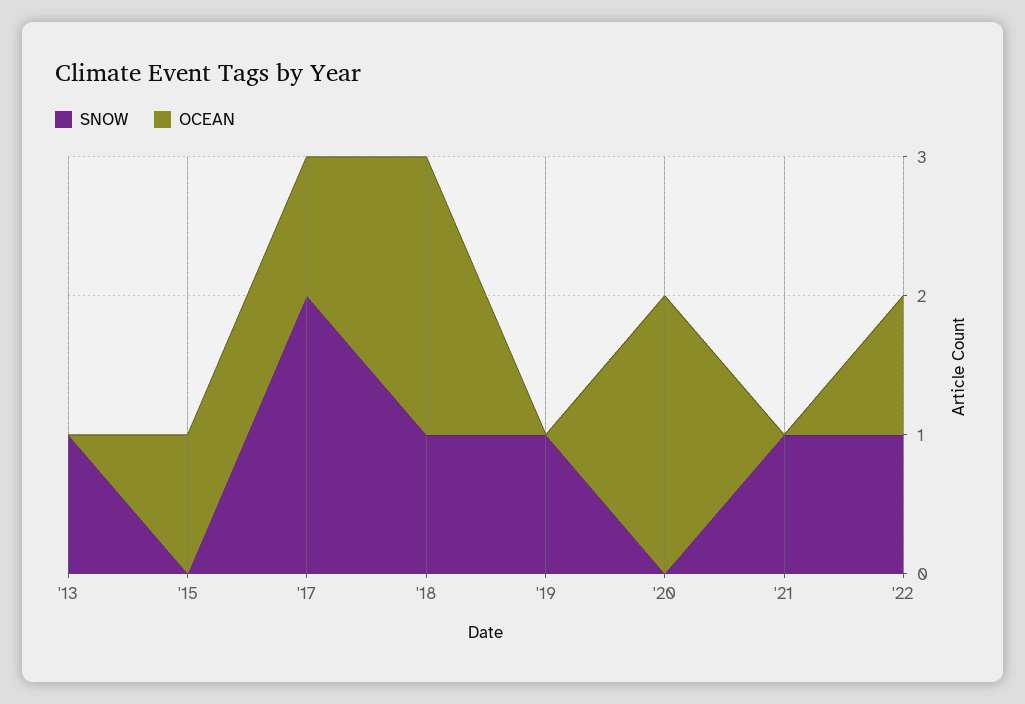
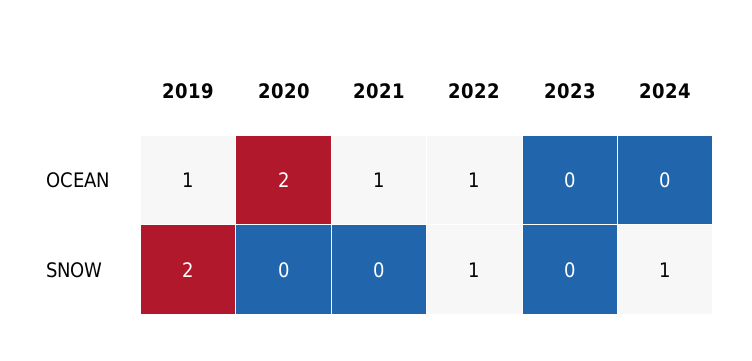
SNOW, '13: 1 -> none
OCEAN, '13: 0 -> none
SNOW, '15: 0 -> none
OCEAN, '15: 1 -> none
SNOW, '17: 2 -> none
OCEAN, '17: 1 -> none
SNOW, '18: 1 -> none
OCEAN, '18: 2 -> none
SNOW, '19: 1 -> 2
OCEAN, '19: 0 -> 1
SNOW, '21: 1 -> 0
OCEAN, '21: 0 -> 1
OCEAN, 2023: none -> 0
OCEAN, 2024: none -> 0
SNOW, 2023: none -> 0
SNOW, 2024: none -> 1

